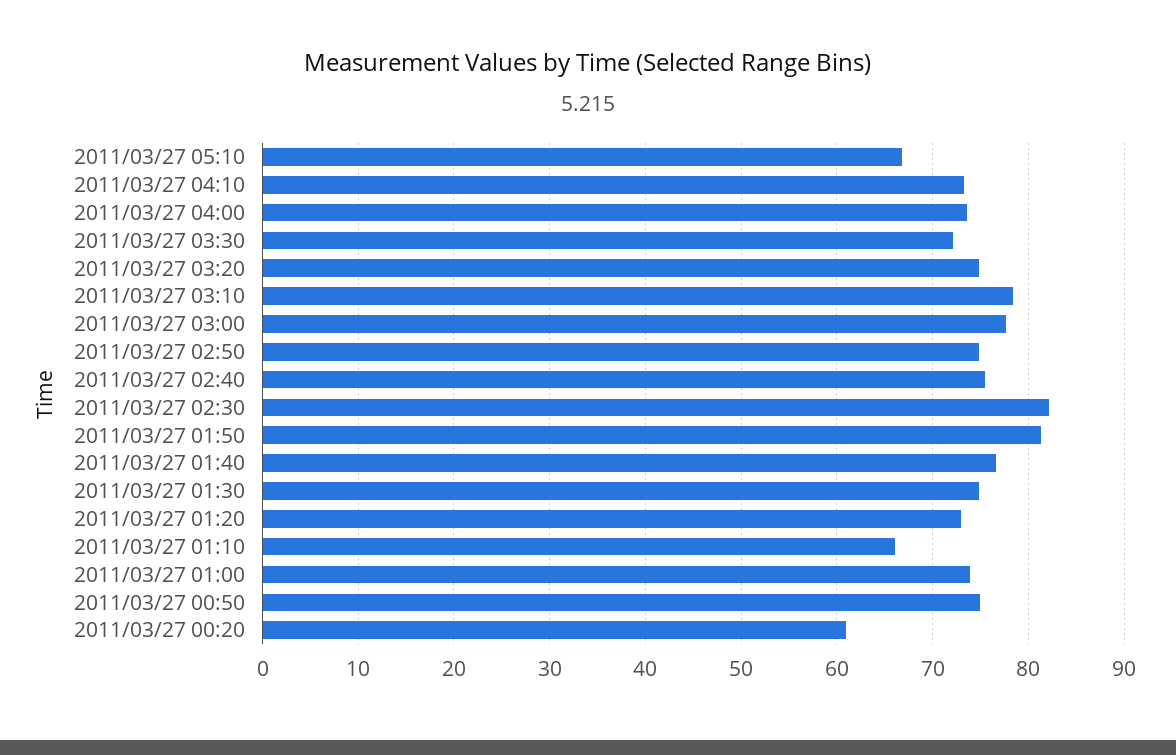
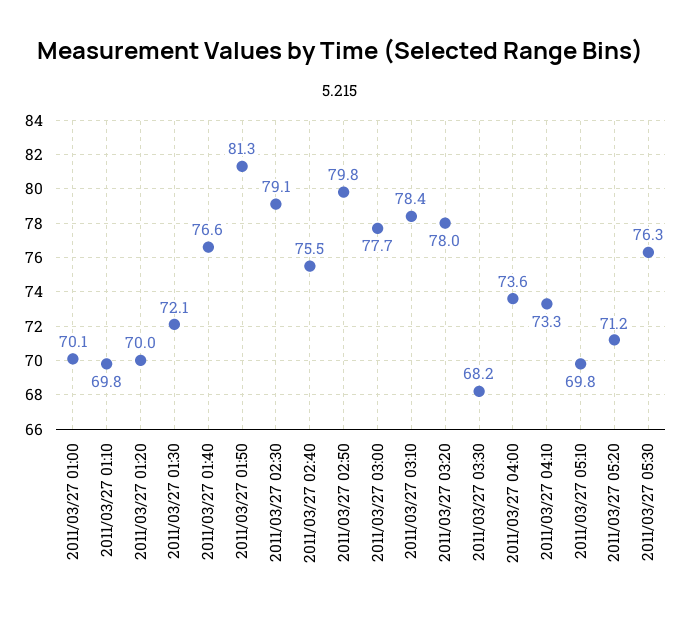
2011/03/27 05:10: 67 -> 69.8
2011/03/27 03:30: 72 -> 68.2
2011/03/27 03:20: 75 -> 78
2011/03/27 02:50: 75 -> 79.8
2011/03/27 02:30: 82 -> 79.1
2011/03/27 01:30: 75 -> 72.1
2011/03/27 01:20: 73 -> 70
2011/03/27 01:10: 66 -> 69.8
2011/03/27 01:00: 74 -> 70.1
2011/03/27 00:50: 75 -> none
2011/03/27 00:20: 61 -> none
2011/03/27 05:20: none -> 71.2
2011/03/27 05:30: none -> 76.3

